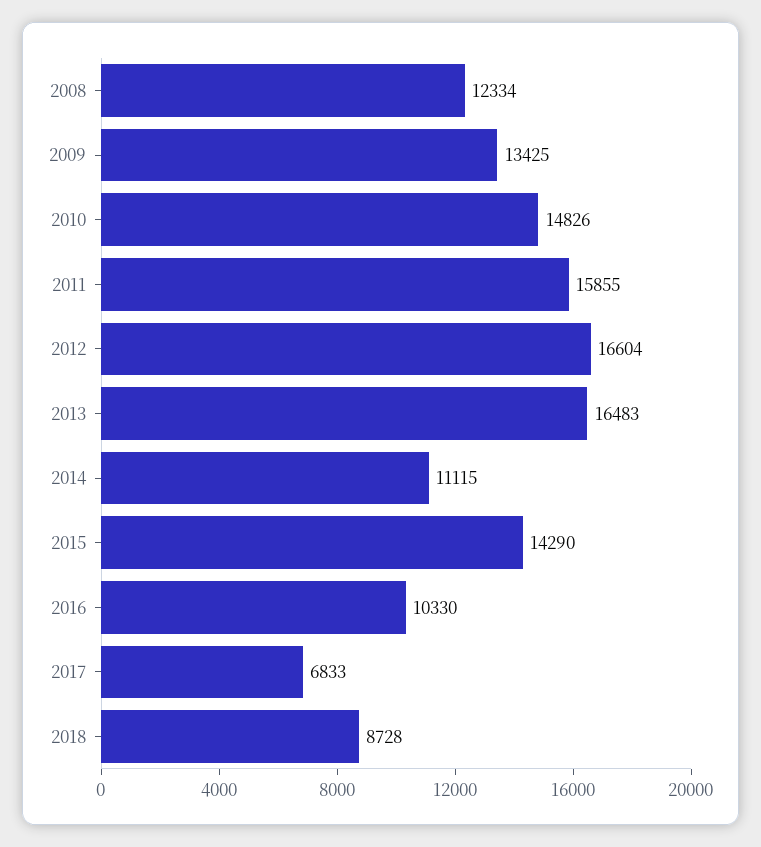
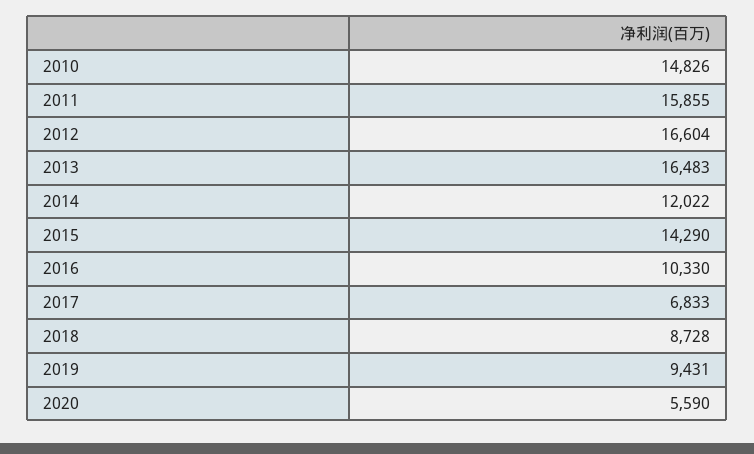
2008: 12334 -> none
2009: 13425 -> none
2014: 11115 -> 12022
2019: none -> 9431
2020: none -> 5590

